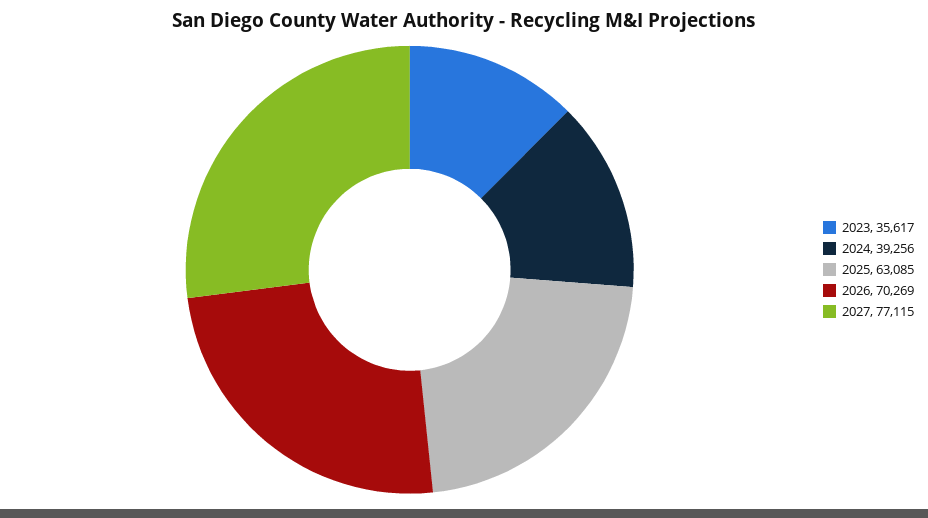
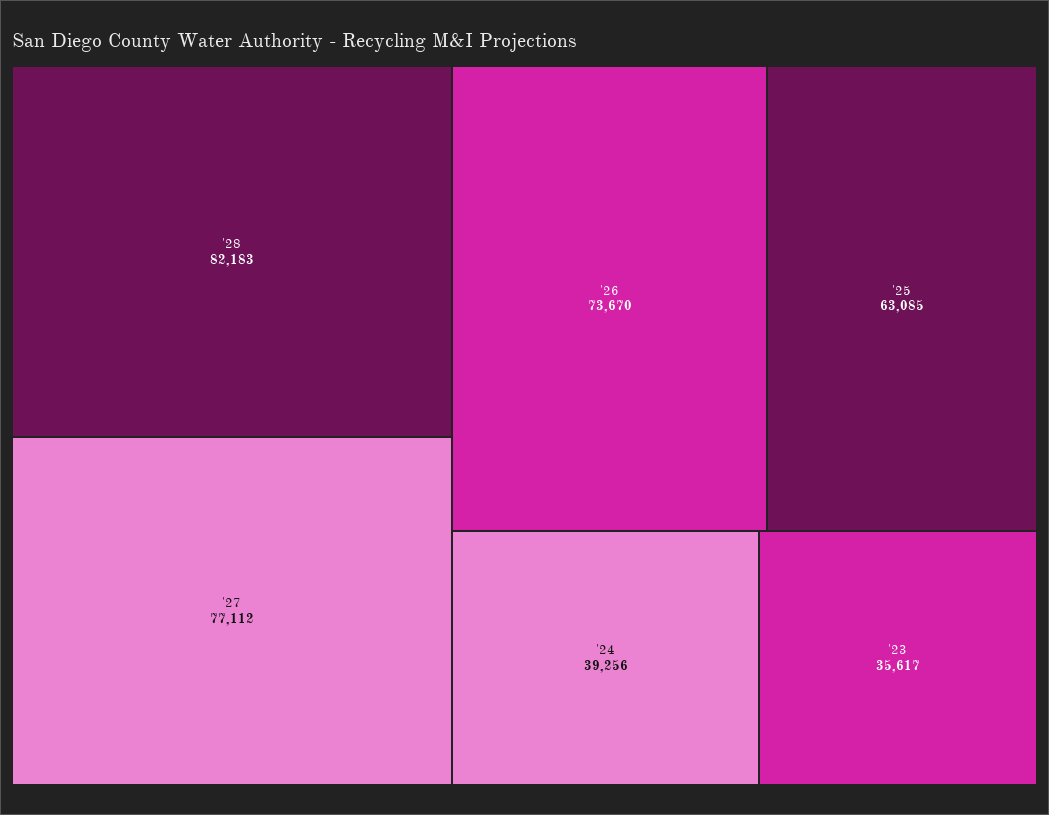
2026: 70269 -> 73670
2027: 77115 -> 77112
'28: none -> 82183

